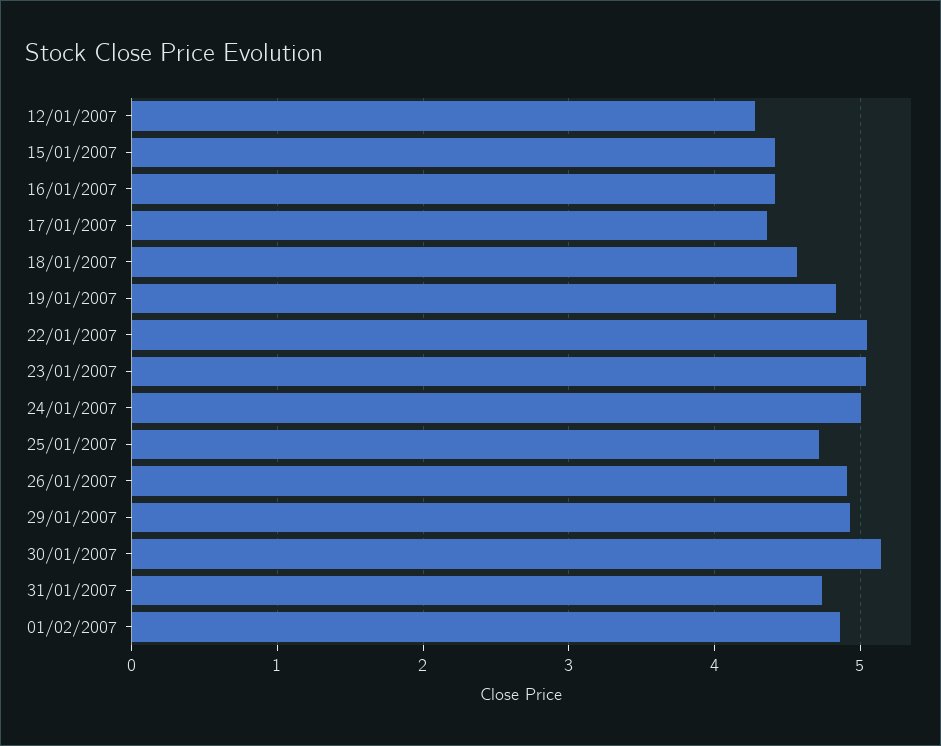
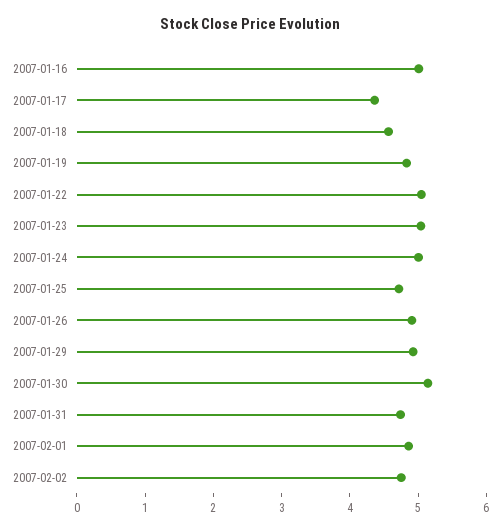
12/01/2007: 4.3 -> none
15/01/2007: 4.4 -> none
16/01/2007: 4.4 -> 5
2007-02-02: none -> 4.8

